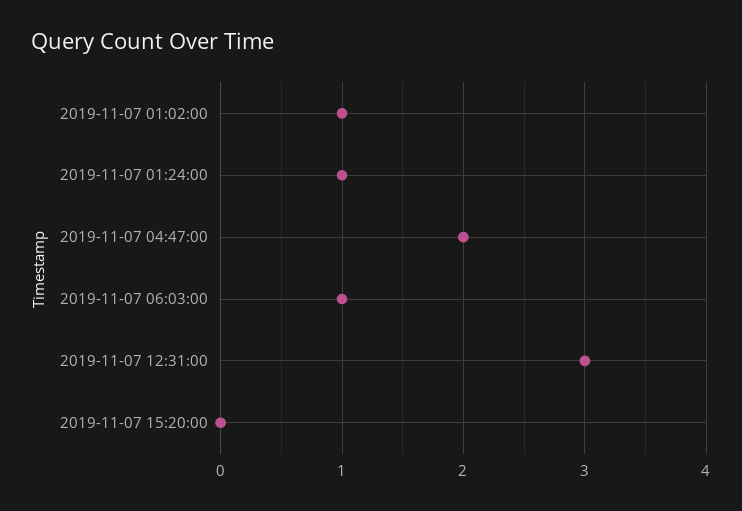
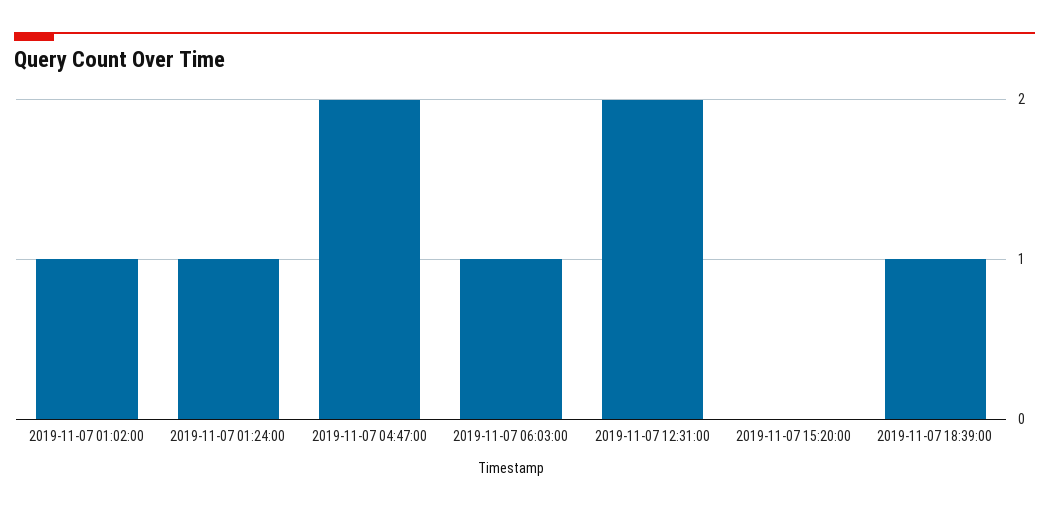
2019-11-07 12:31:00: 3 -> 2
2019-11-07 18:39:00: none -> 1

